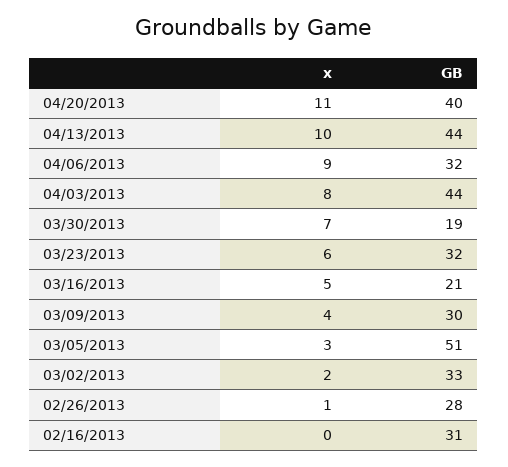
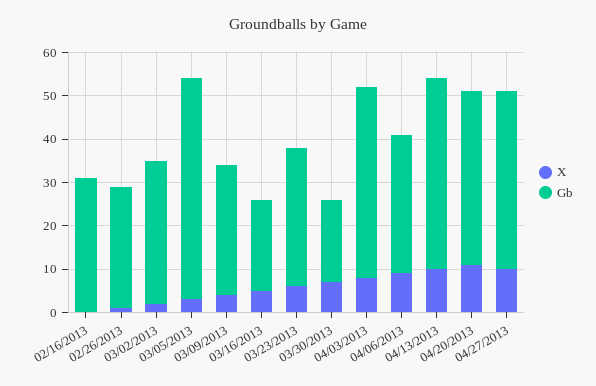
x, 04/27/2013: none -> 10
GB, 04/27/2013: none -> 40

